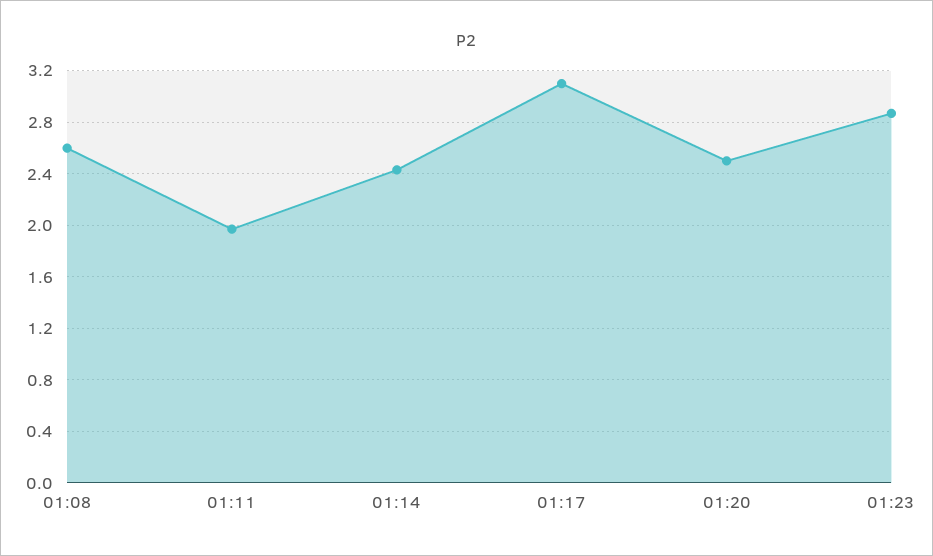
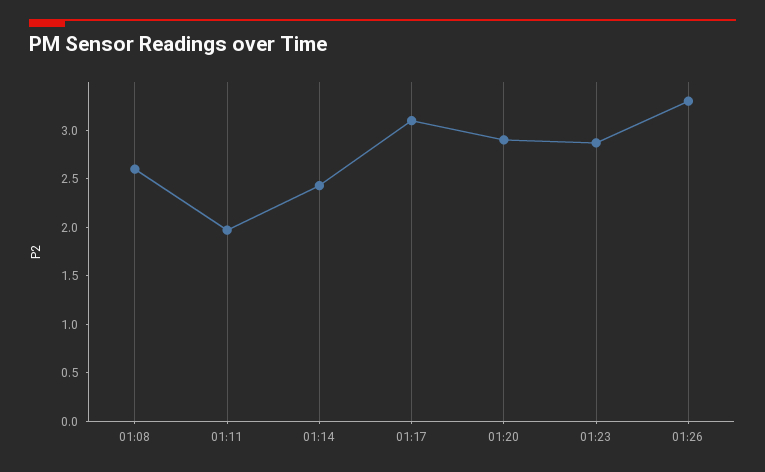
01:20: 2.5 -> 2.9
01:26: none -> 3.3

